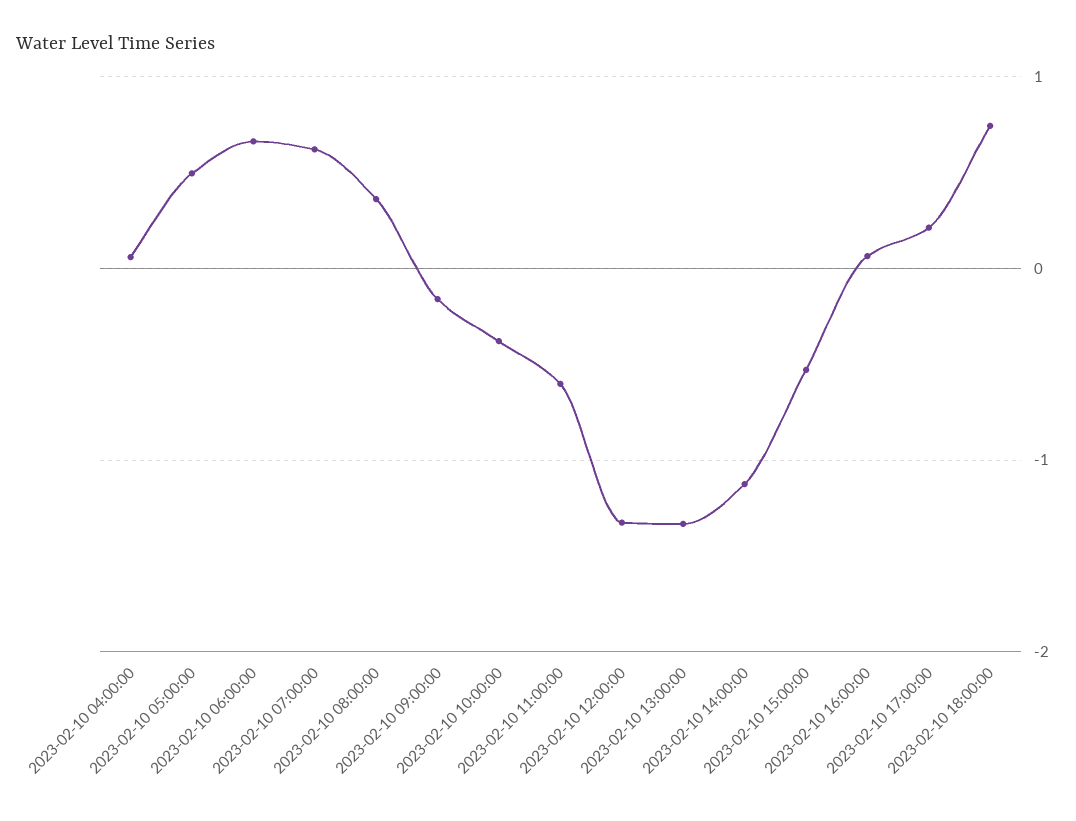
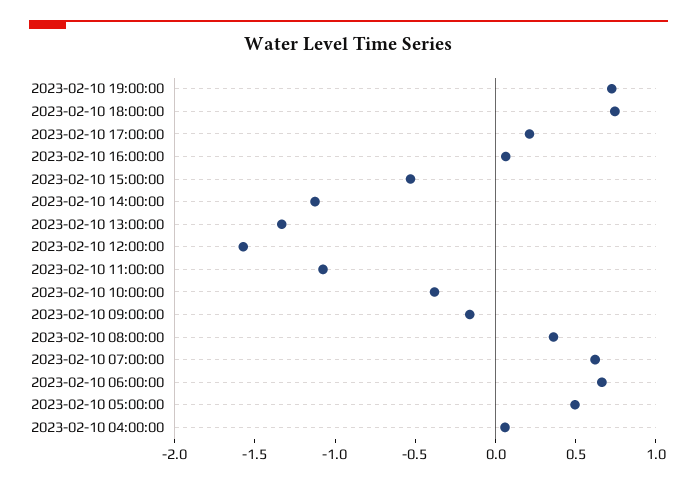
2023-02-10 11:00:00: -0.6 -> -1.1
2023-02-10 12:00:00: -1.3 -> -1.6
2023-02-10 19:00:00: none -> 0.7

